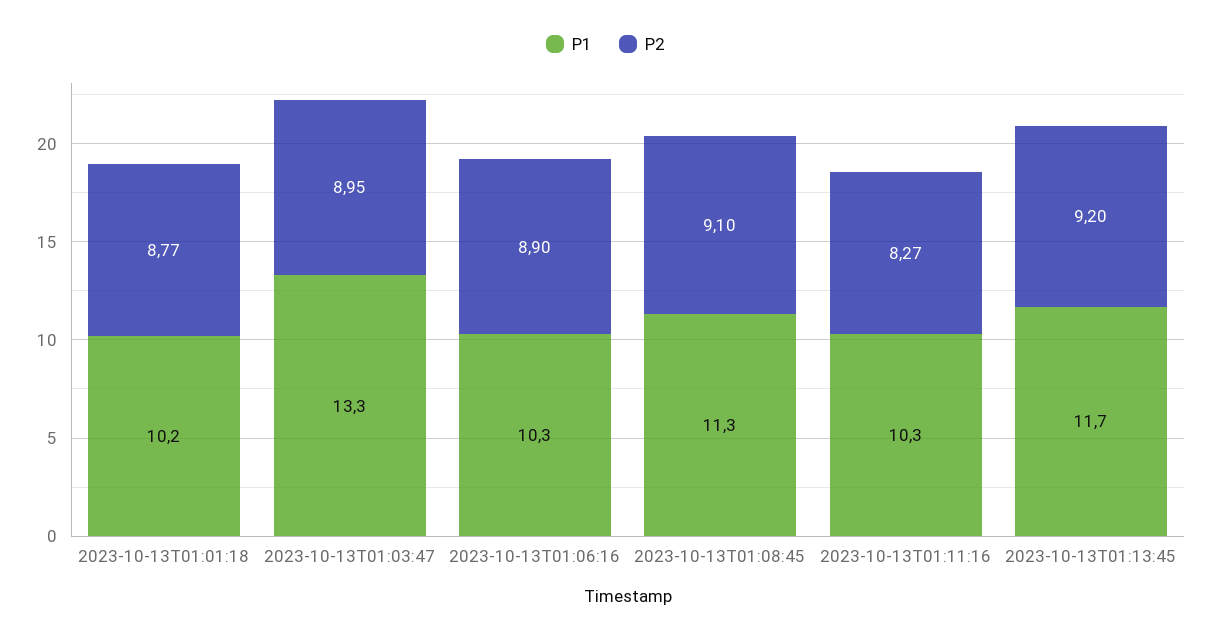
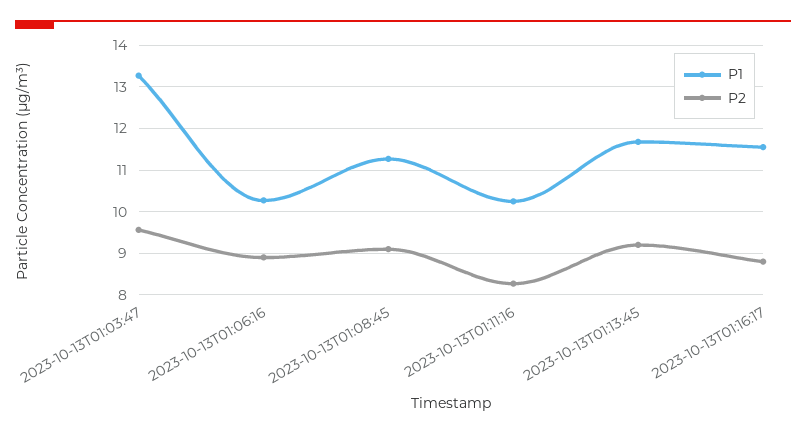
P1, 2023-10-13T01:01:18: 10.2 -> none
P2, 2023-10-13T01:01:18: 8.77 -> none
P2, 2023-10-13T01:03:47: 8.95 -> 9.6
P1, 2023-10-13T01:16:17: none -> 11.6
P2, 2023-10-13T01:16:17: none -> 8.8

